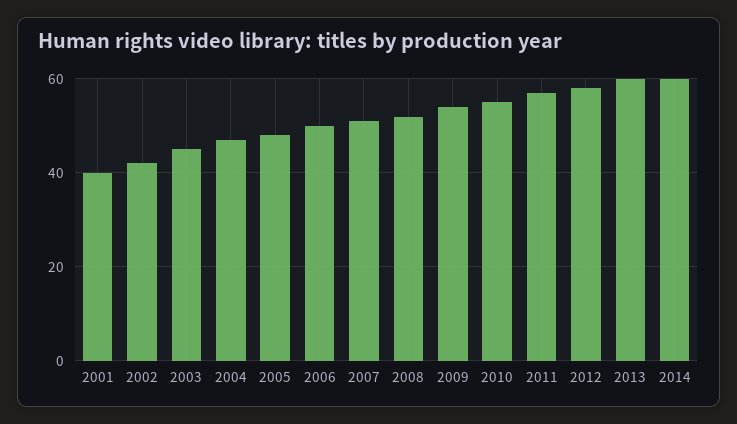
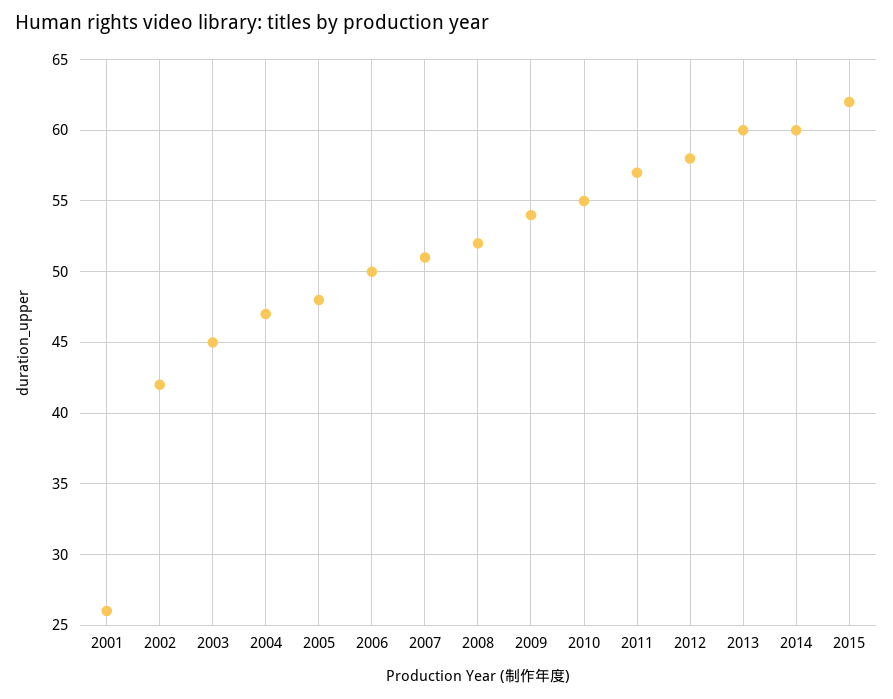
2001: 40 -> 26
2015: none -> 62

